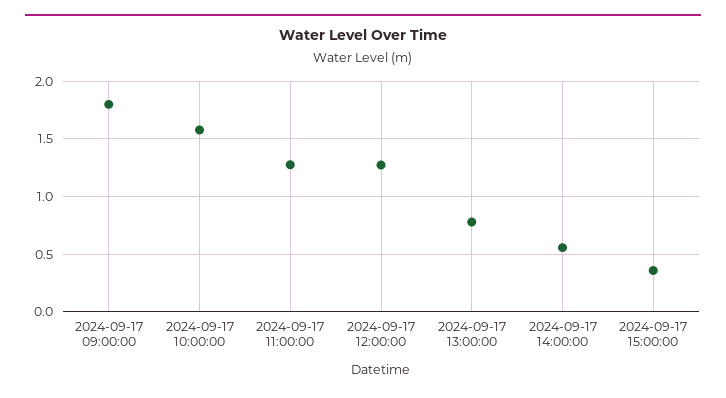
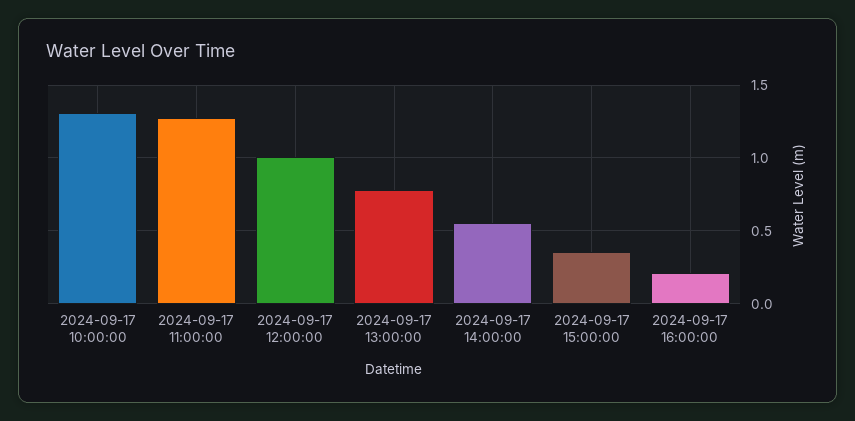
2024-09-17 09:00:00: 1.8 -> none
2024-09-17 10:00:00: 1.6 -> 1.3
2024-09-17 12:00:00: 1.3 -> 1
2024-09-17 16:00:00: none -> 0.2

